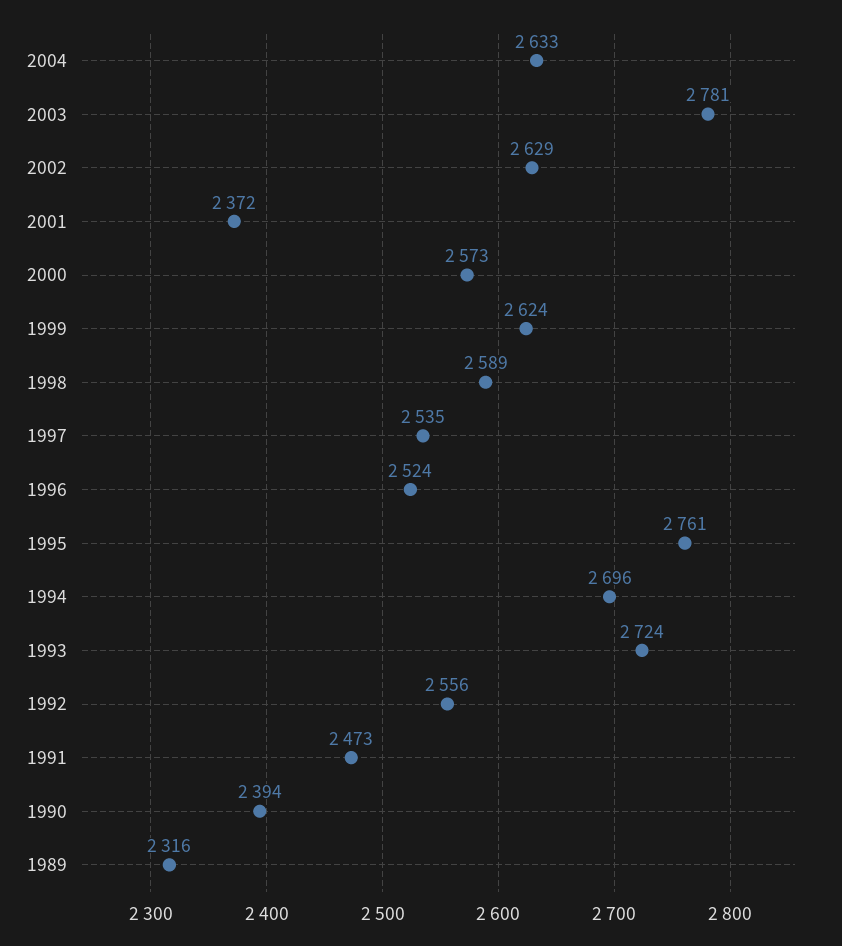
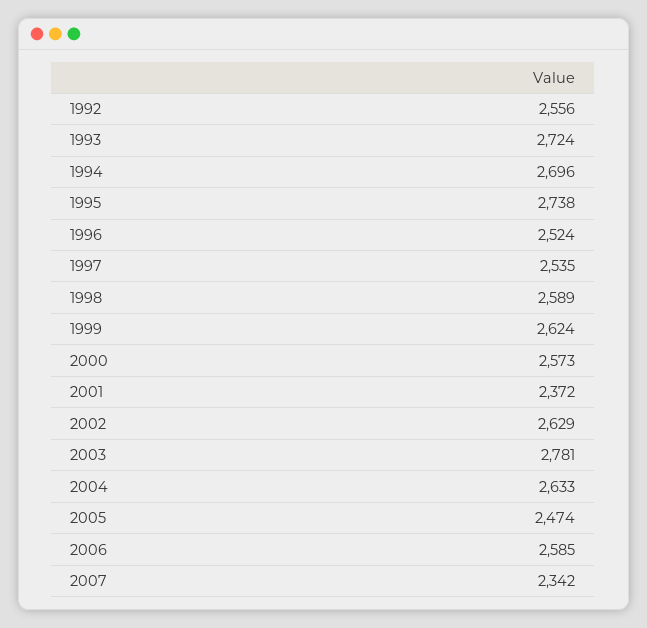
1995: 2761 -> 2738
1991: 2473 -> none
1990: 2394 -> none
1989: 2316 -> none
2005: none -> 2474
2006: none -> 2585
2007: none -> 2342

